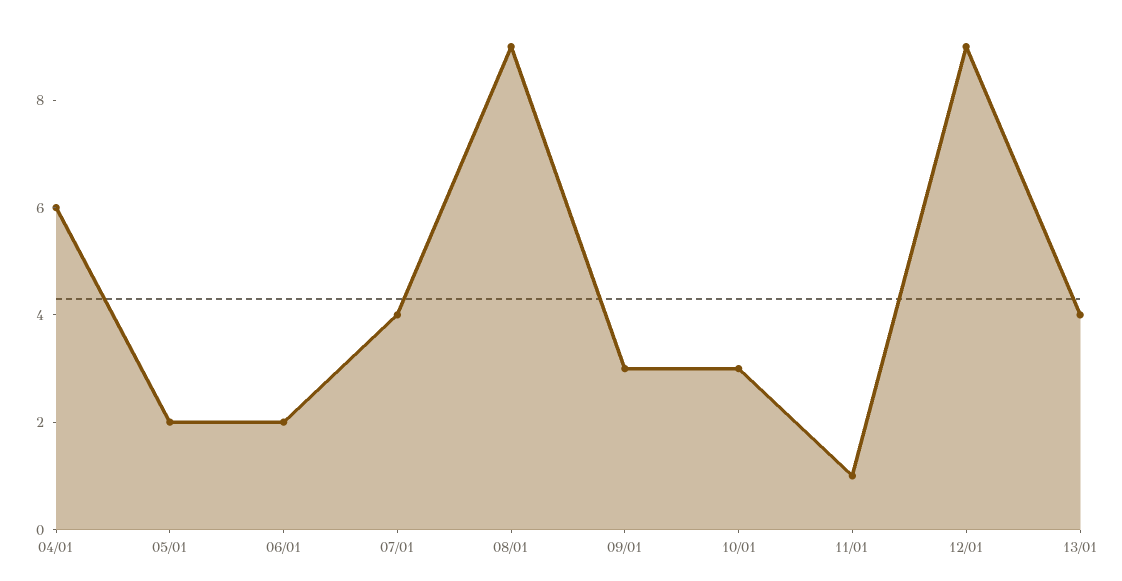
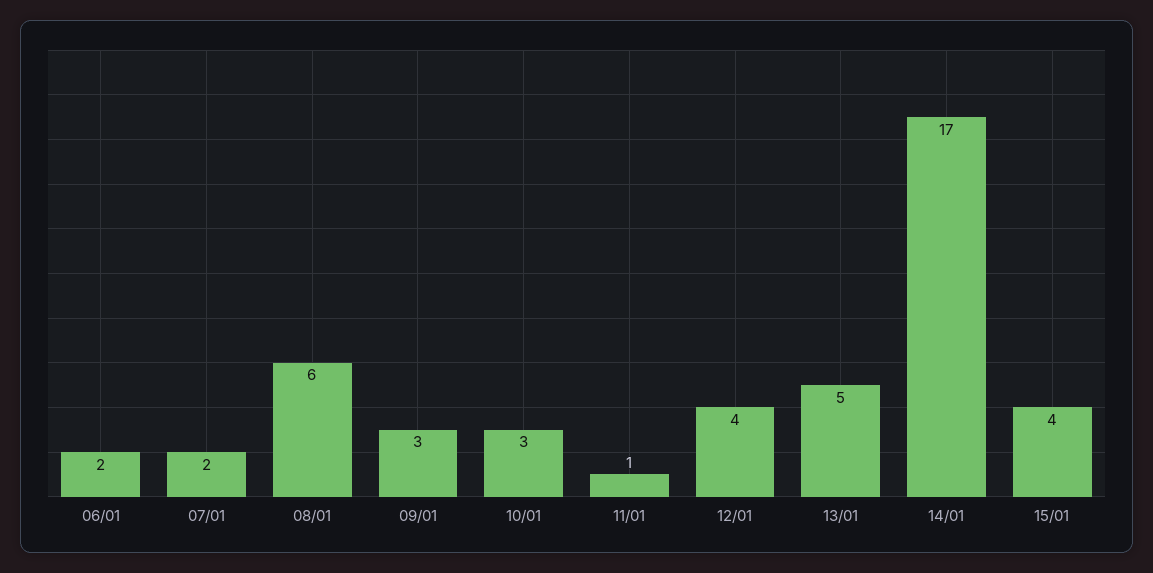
04/01: 6 -> none
05/01: 2 -> none
07/01: 4 -> 2
08/01: 9 -> 6
12/01: 9 -> 4
13/01: 4 -> 5
14/01: none -> 17
15/01: none -> 4

